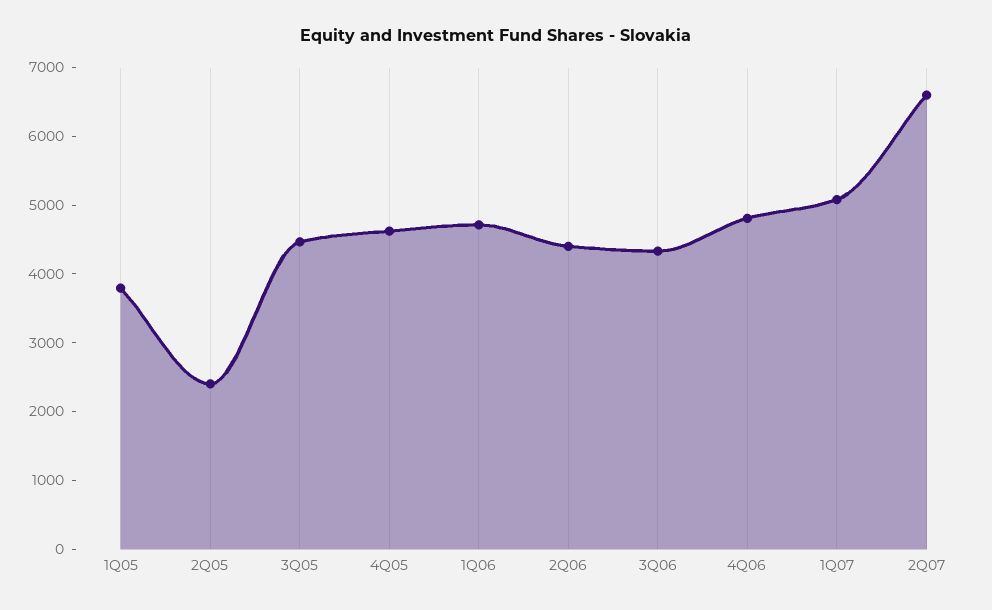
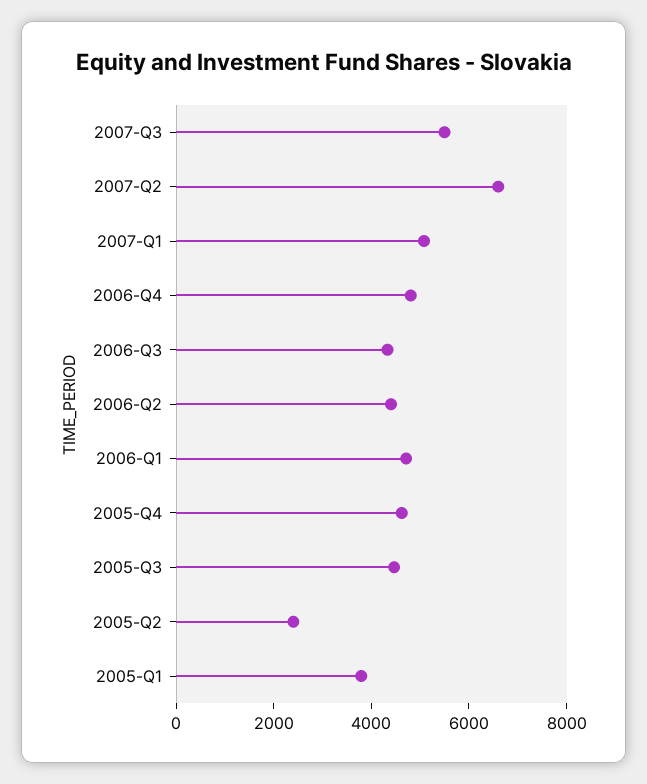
2007-Q3: none -> 5500

